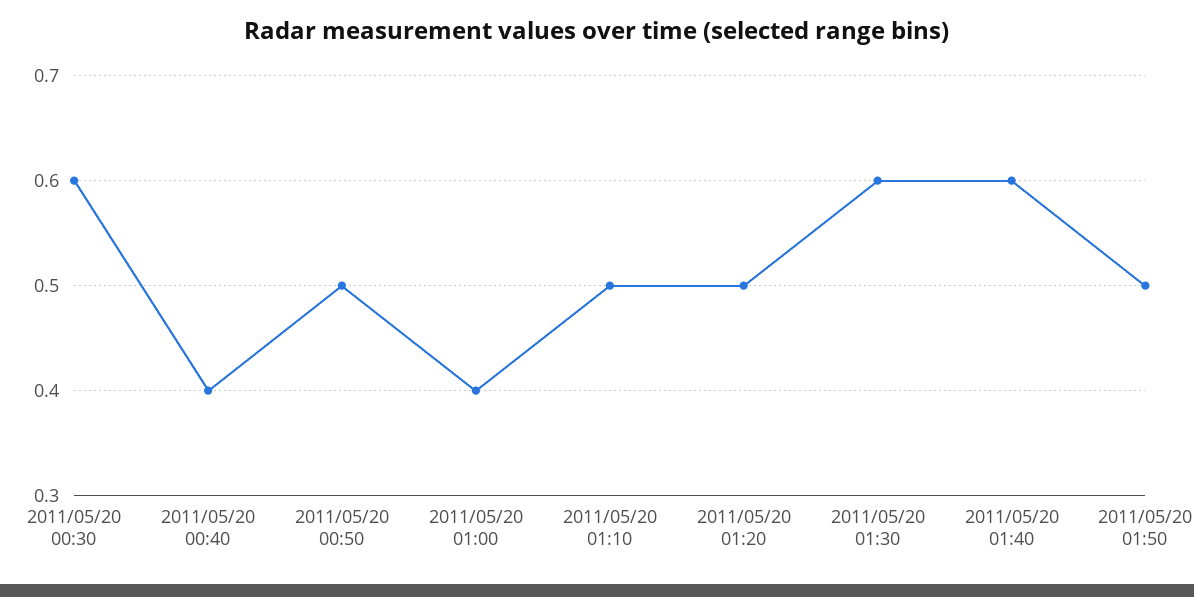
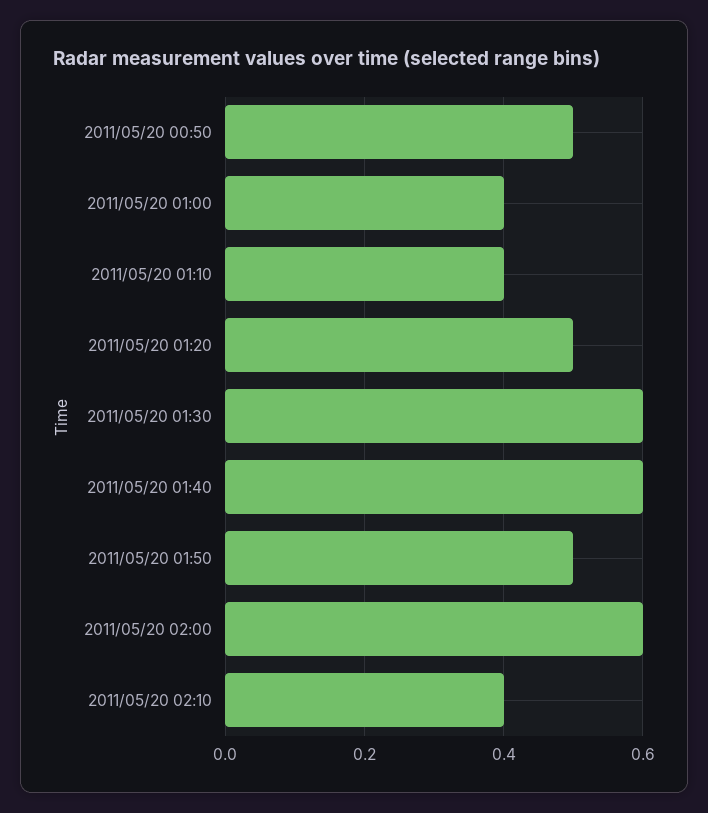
2011/05/20 00:30: 0.6 -> none
2011/05/20 00:40: 0.4 -> none
2011/05/20 01:10: 0.5 -> 0.4
2011/05/20 02:00: none -> 0.6
2011/05/20 02:10: none -> 0.4

